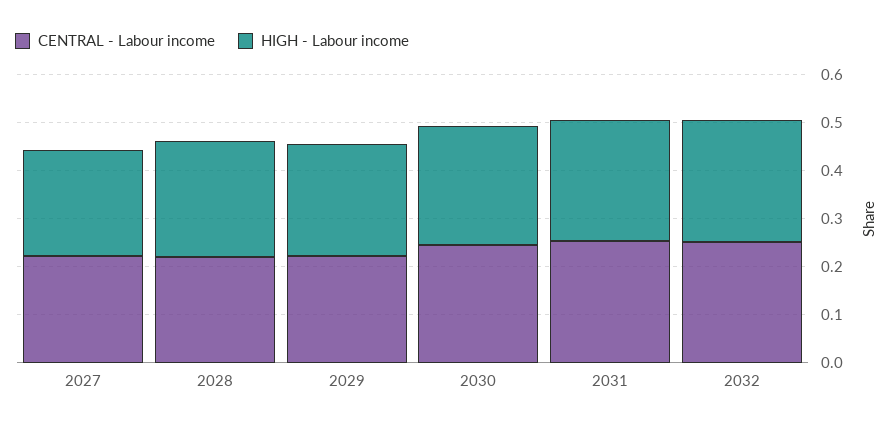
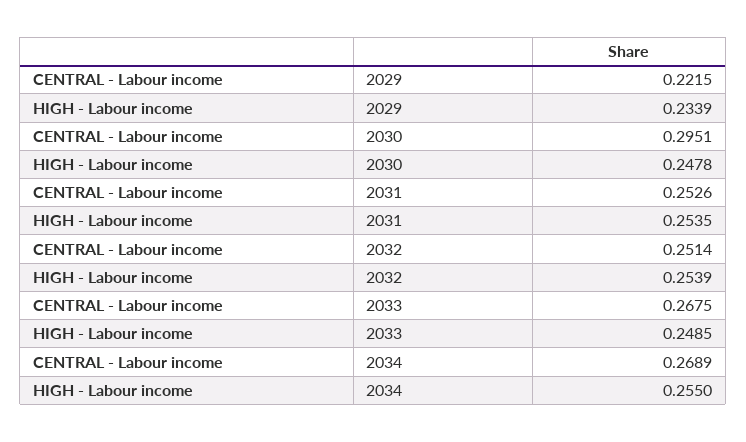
CENTRAL - Labour income, 2027: 0.22 -> none
HIGH - Labour income, 2027: 0.22 -> none
CENTRAL - Labour income, 2028: 0.22 -> none
HIGH - Labour income, 2028: 0.24 -> none
CENTRAL - Labour income, 2030: 0.24 -> 0.2951
CENTRAL - Labour income, 2033: none -> 0.2675
HIGH - Labour income, 2033: none -> 0.2485
CENTRAL - Labour income, 2034: none -> 0.2689
HIGH - Labour income, 2034: none -> 0.255

